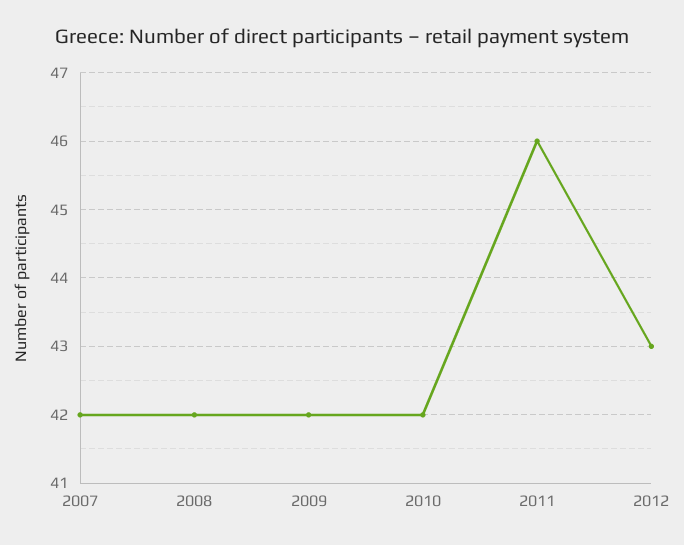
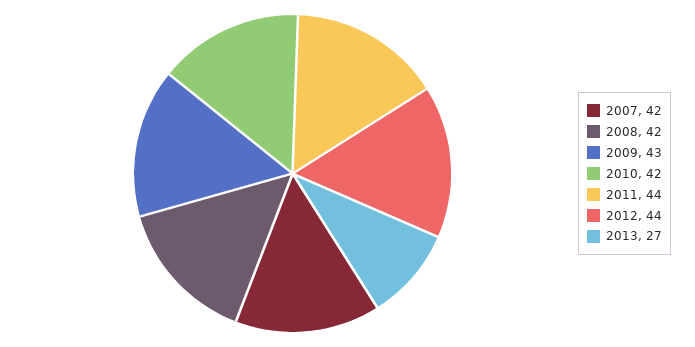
2009: 42 -> 43
2011: 46 -> 44
2012: 43 -> 44
2013: none -> 27

